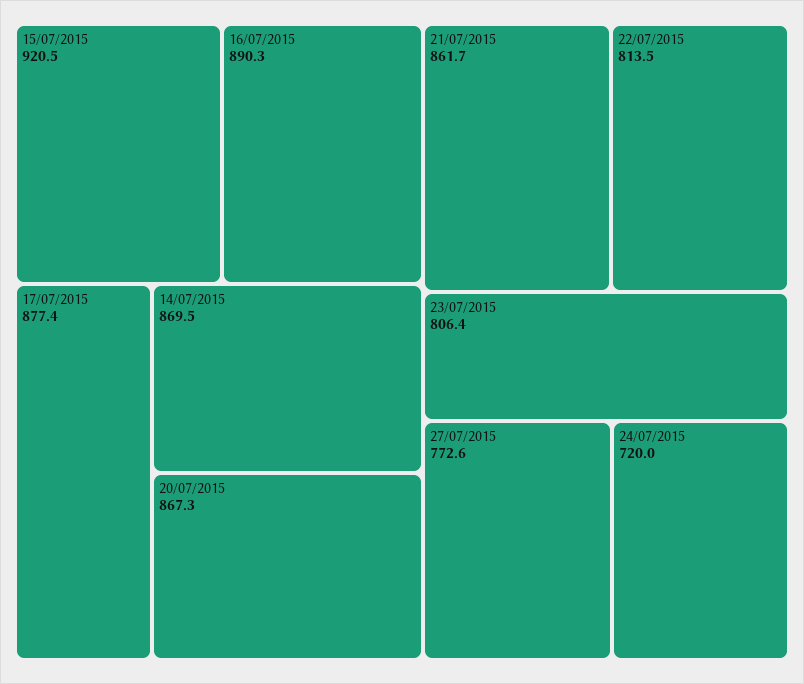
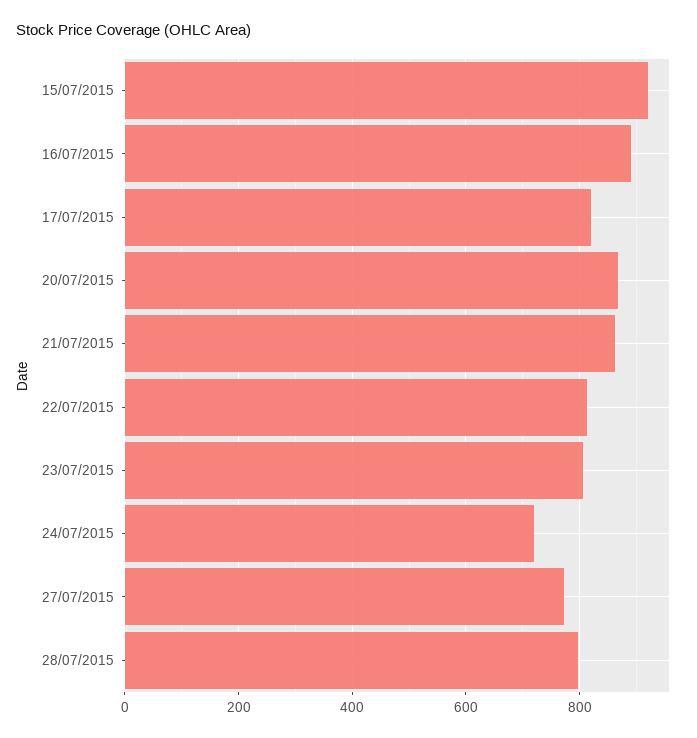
17/07/2015: 877.4 -> 820
14/07/2015: 869.5 -> none
28/07/2015: none -> 800

